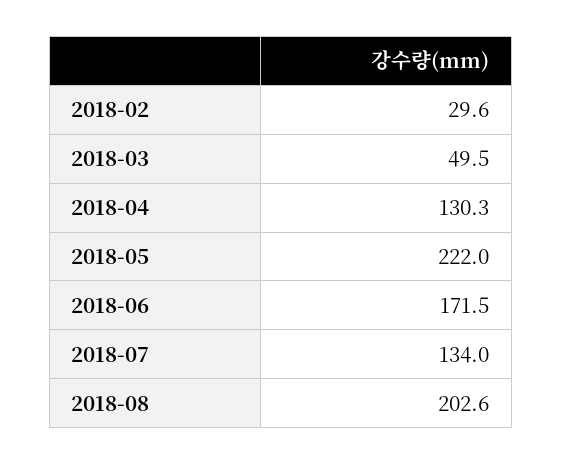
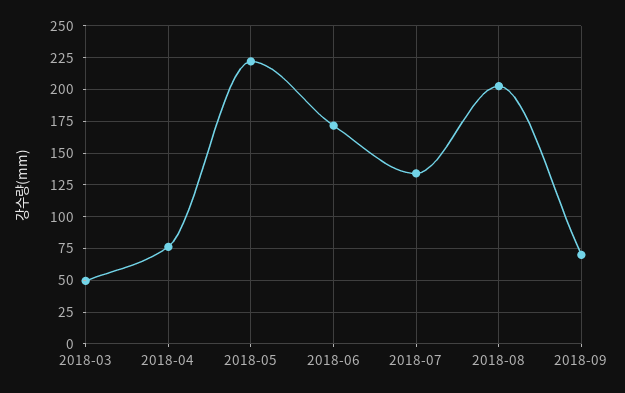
2018-02: 29.6 -> none
2018-04: 130.3 -> 75
2018-09: none -> 70

